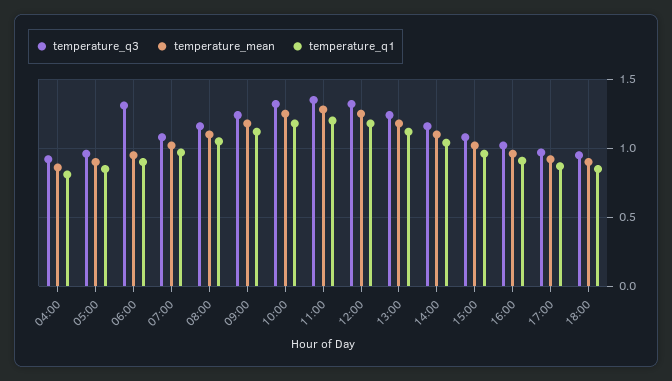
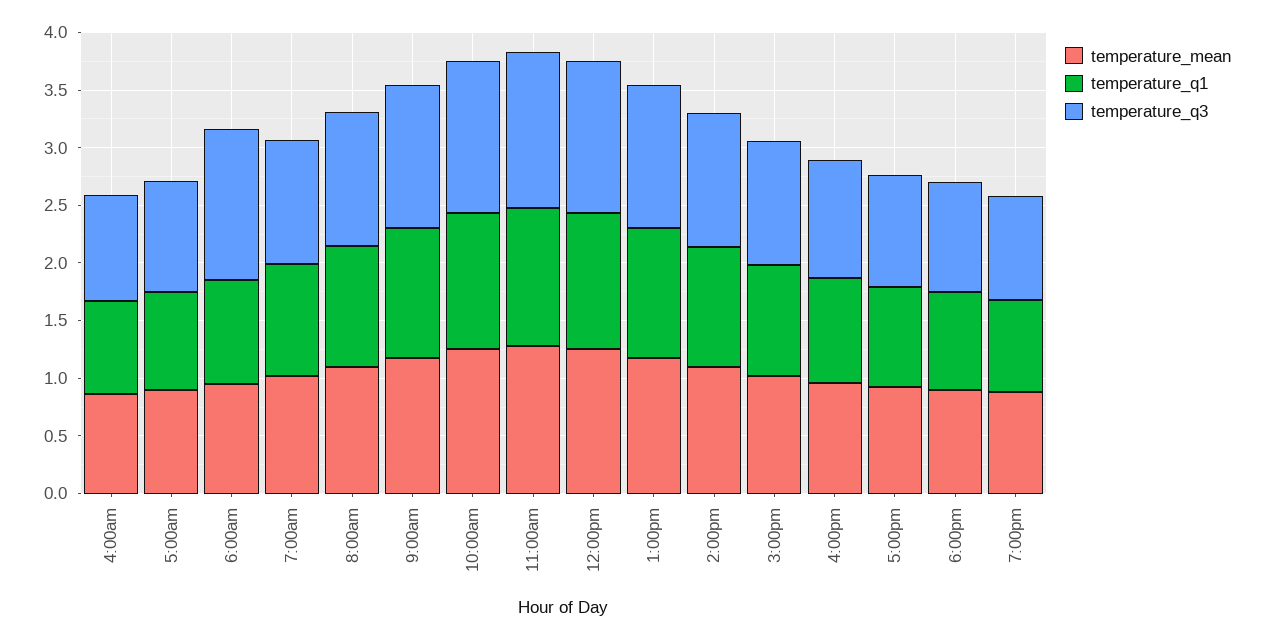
temperature_mean, 7:00pm: none -> 0.9
temperature_q1, 7:00pm: none -> 0.8
temperature_q3, 7:00pm: none -> 0.9

